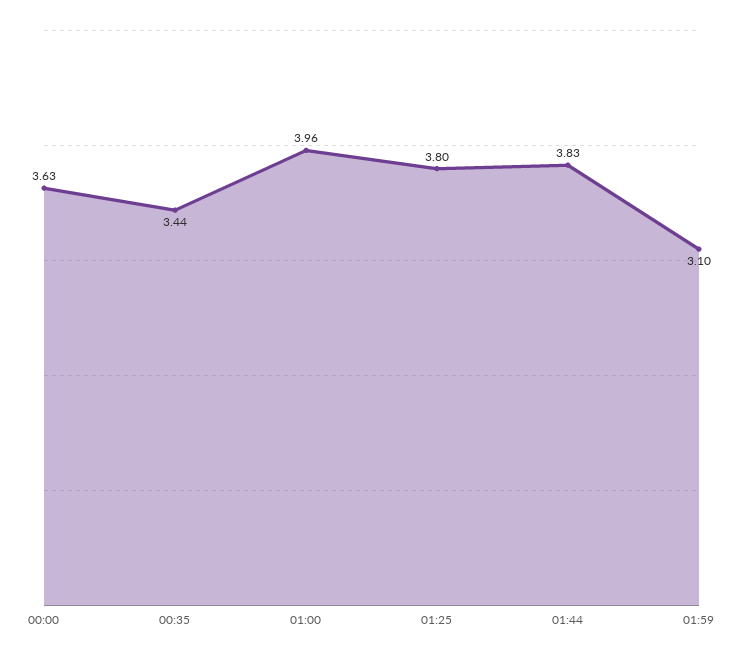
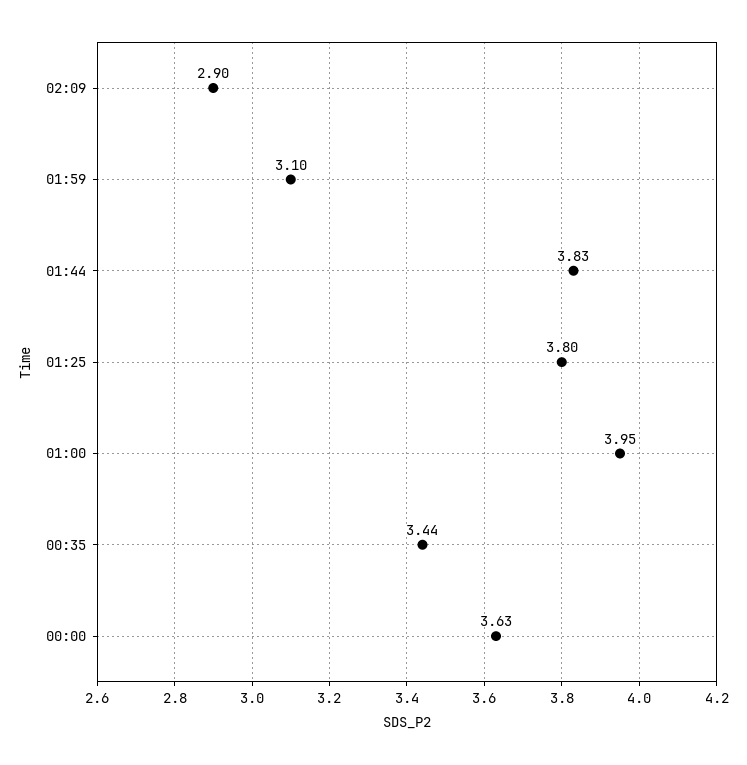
01:00: 3.96 -> 3.95
02:09: none -> 2.9

